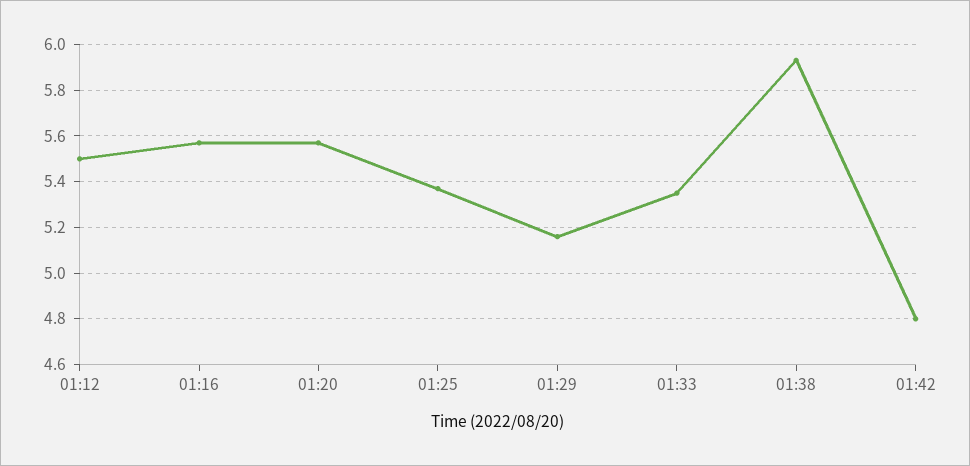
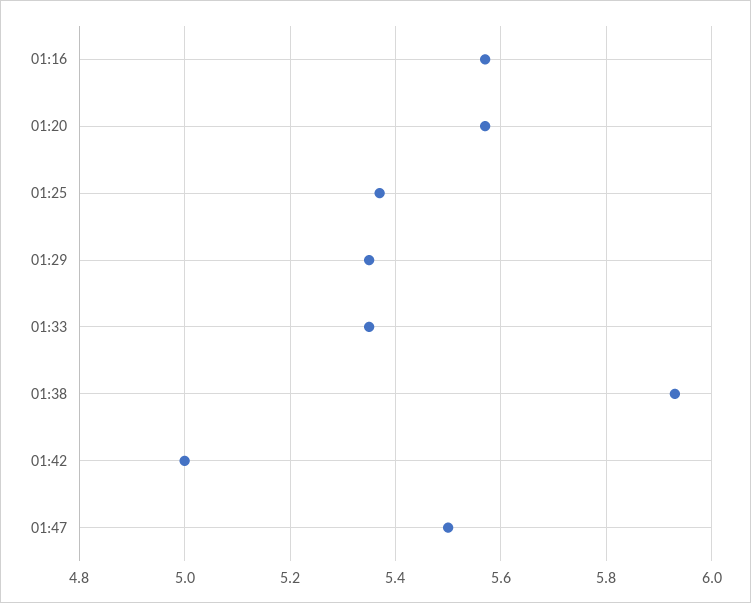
01:12: 5.5 -> none
01:29: 5.15 -> 5.35
01:42: 4.8 -> 5
01:47: none -> 5.5

